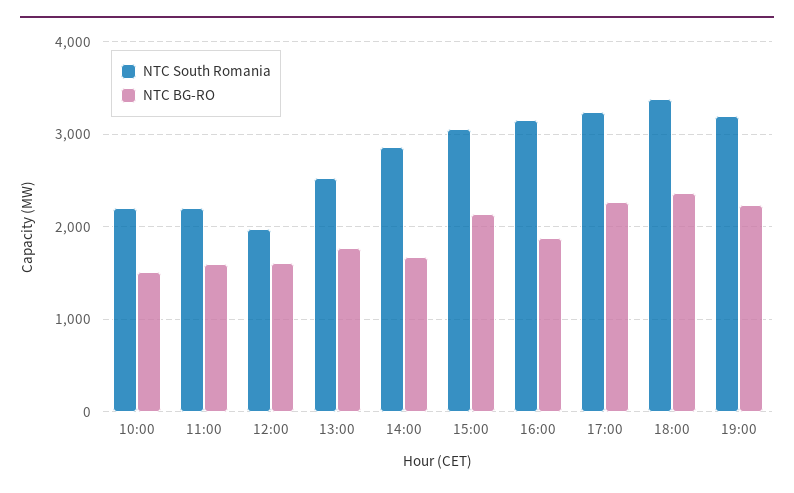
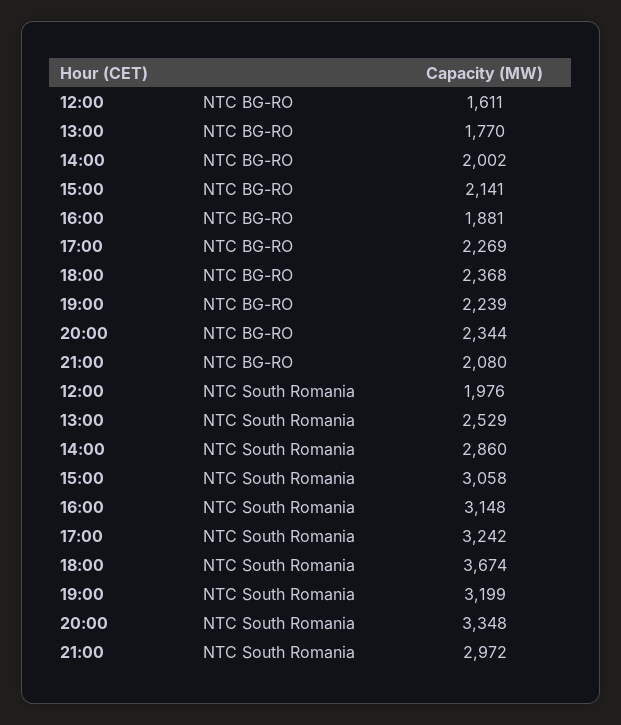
NTC South Romania, 10:00: 2200 -> none
NTC BG-RO, 10:00: 1500 -> none
NTC South Romania, 11:00: 2200 -> none
NTC BG-RO, 11:00: 1600 -> none
NTC BG-RO, 14:00: 1700 -> 2002
NTC South Romania, 18:00: 3400 -> 3674
NTC BG-RO, 20:00: none -> 2344
NTC BG-RO, 21:00: none -> 2080
NTC South Romania, 20:00: none -> 3348
NTC South Romania, 21:00: none -> 2972

